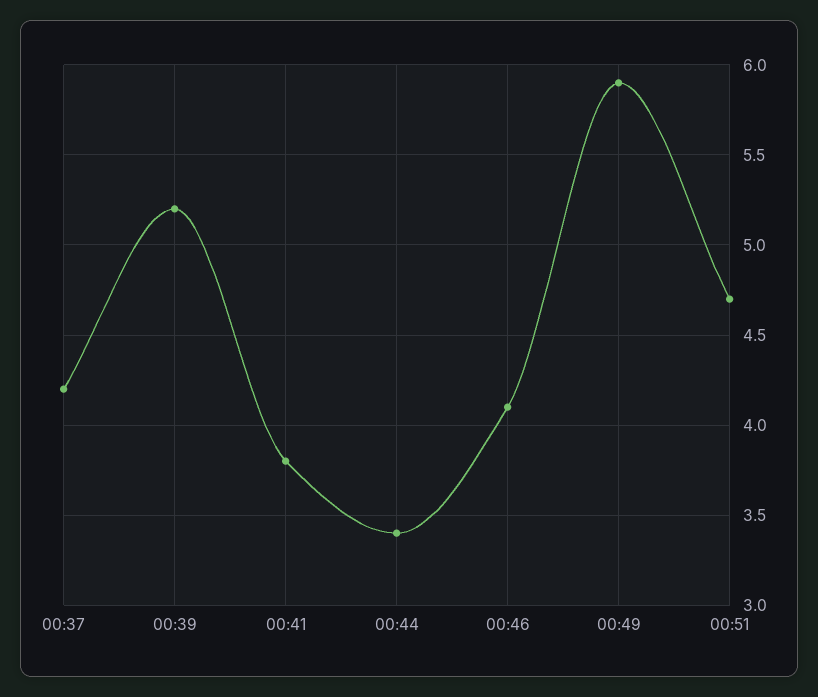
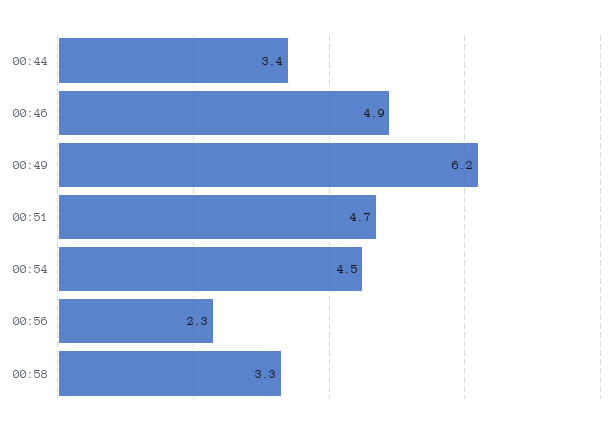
00:37: 4.2 -> none
00:39: 5.2 -> none
00:41: 3.8 -> none
00:46: 4.1 -> 4.9
00:49: 5.9 -> 6.2
00:54: none -> 4.5
00:56: none -> 2.3
00:58: none -> 3.3

